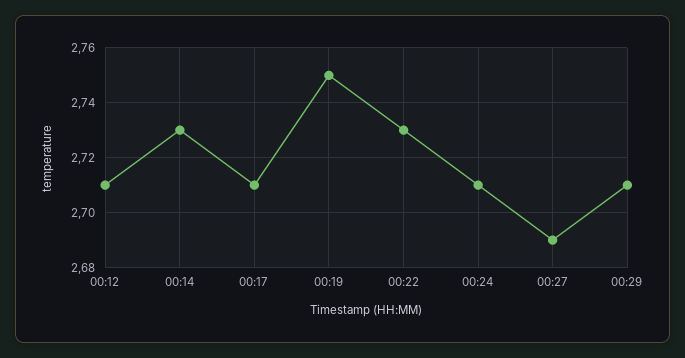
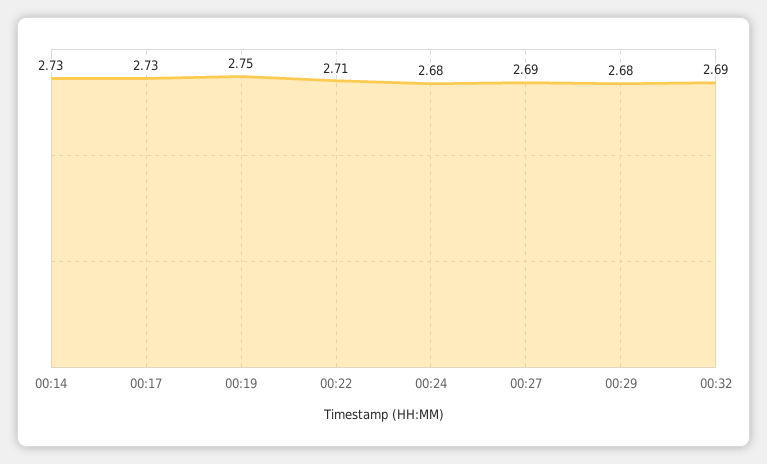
00:12: 2.71 -> none
00:17: 2.71 -> 2.73
00:22: 2.73 -> 2.71
00:24: 2.71 -> 2.68
00:29: 2.71 -> 2.68
00:32: none -> 2.69

